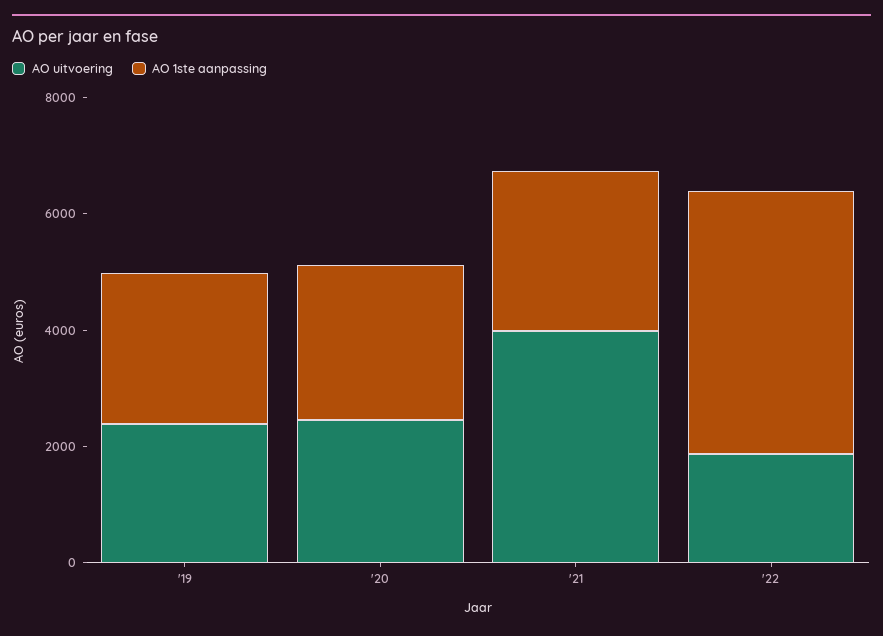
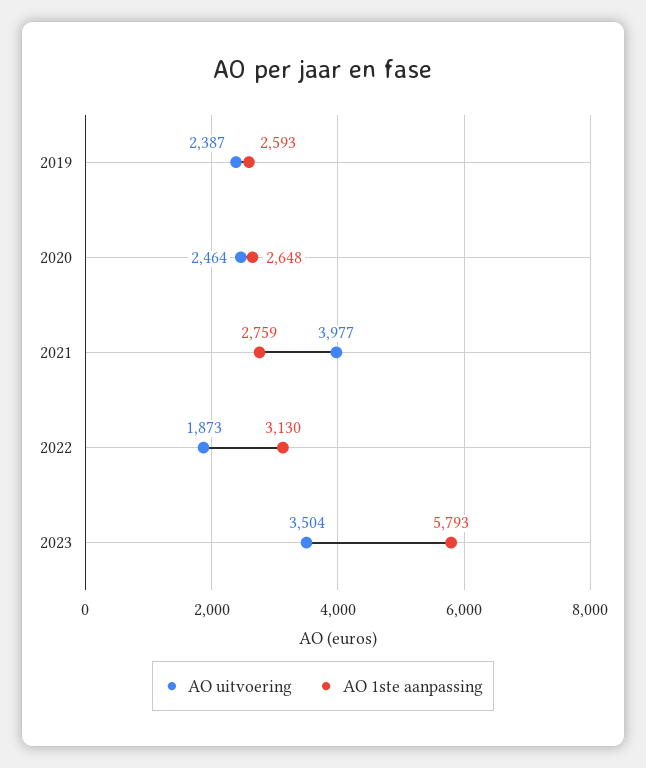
AO 1ste aanpassing, '22: 4500 -> 3130
AO uitvoering, 2023: none -> 3504
AO 1ste aanpassing, 2023: none -> 5793

